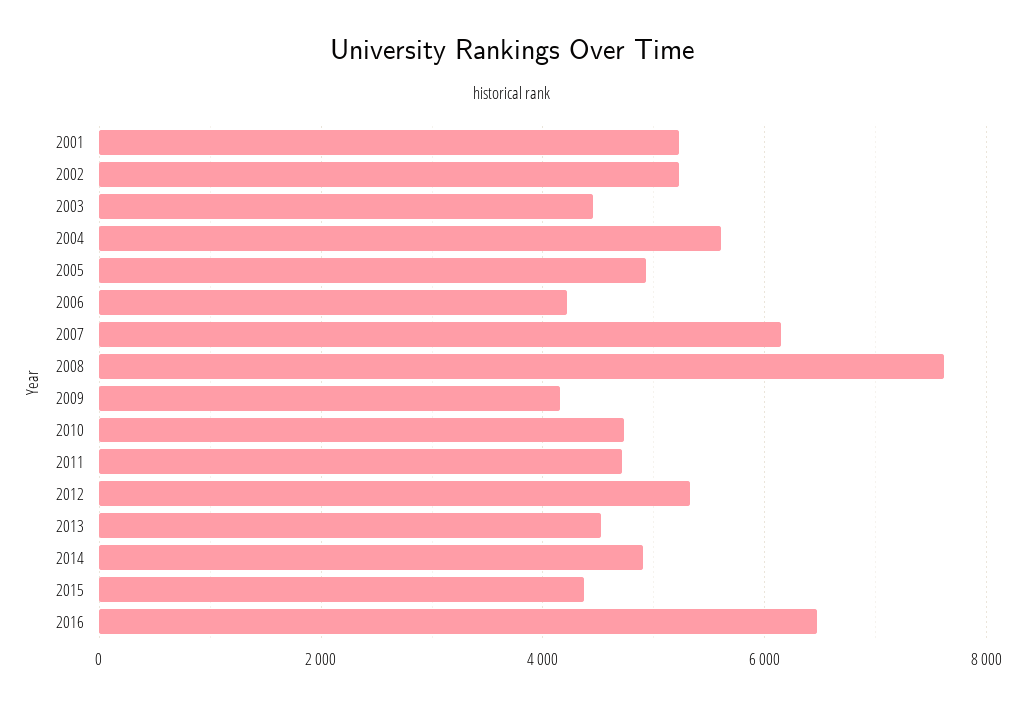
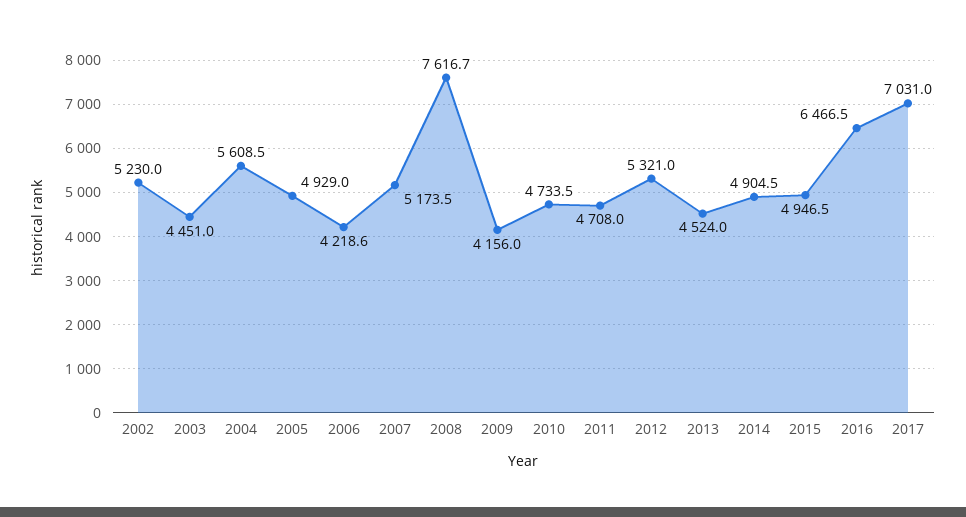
2001: 5200 -> none
2007: 6200 -> 5173.5
2015: 4400 -> 4946.5
2017: none -> 7031

